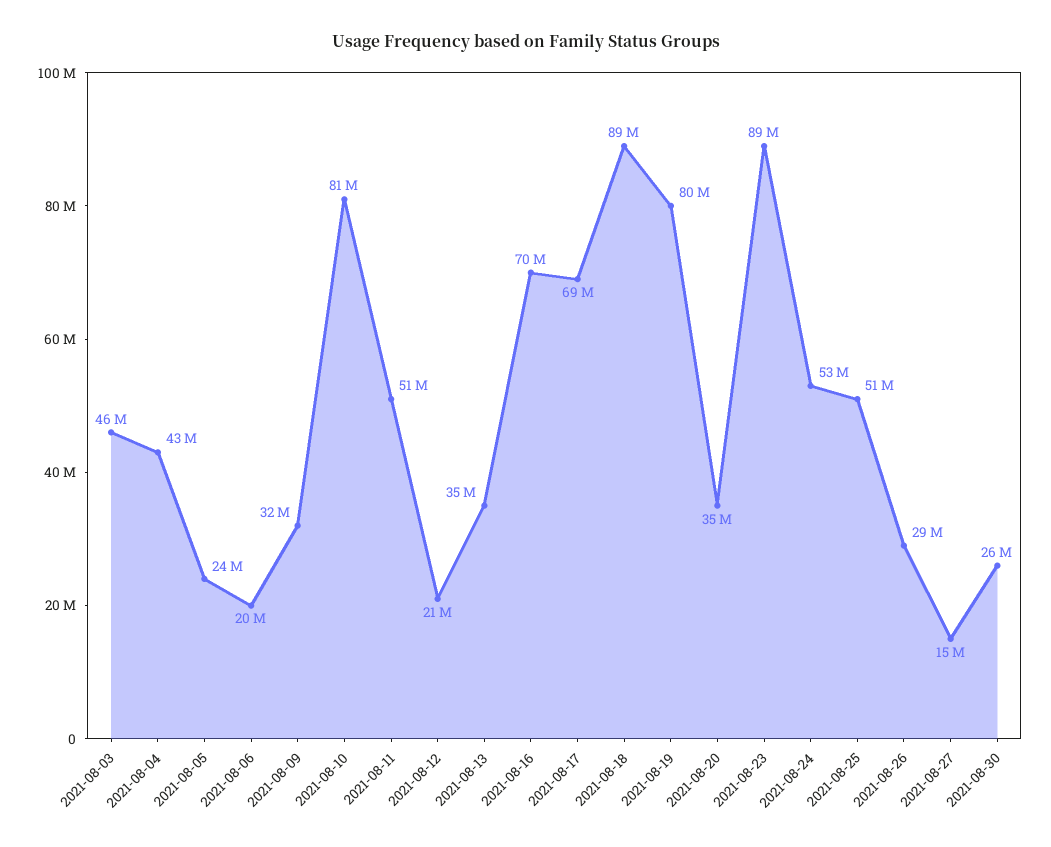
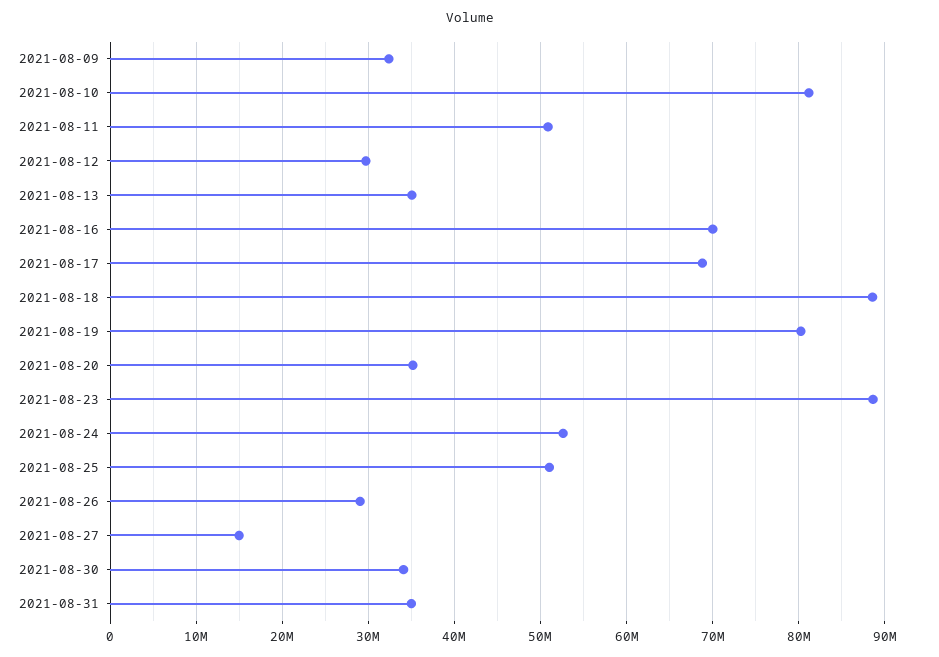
2021-08-03: 46000000 -> none
2021-08-04: 43000000 -> none
2021-08-05: 24000000 -> none
2021-08-06: 20000000 -> none
2021-08-12: 21000000 -> 30000000
2021-08-30: 26000000 -> 34000000
2021-08-31: none -> 35000000

